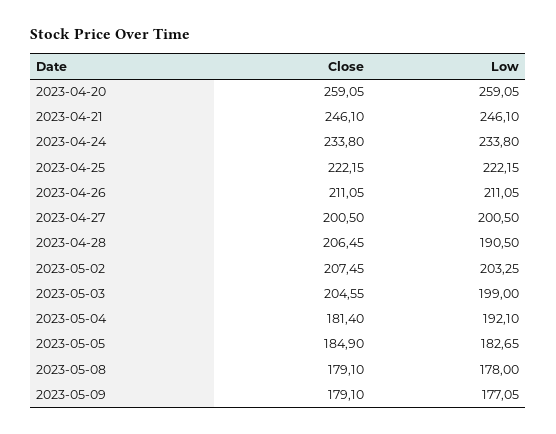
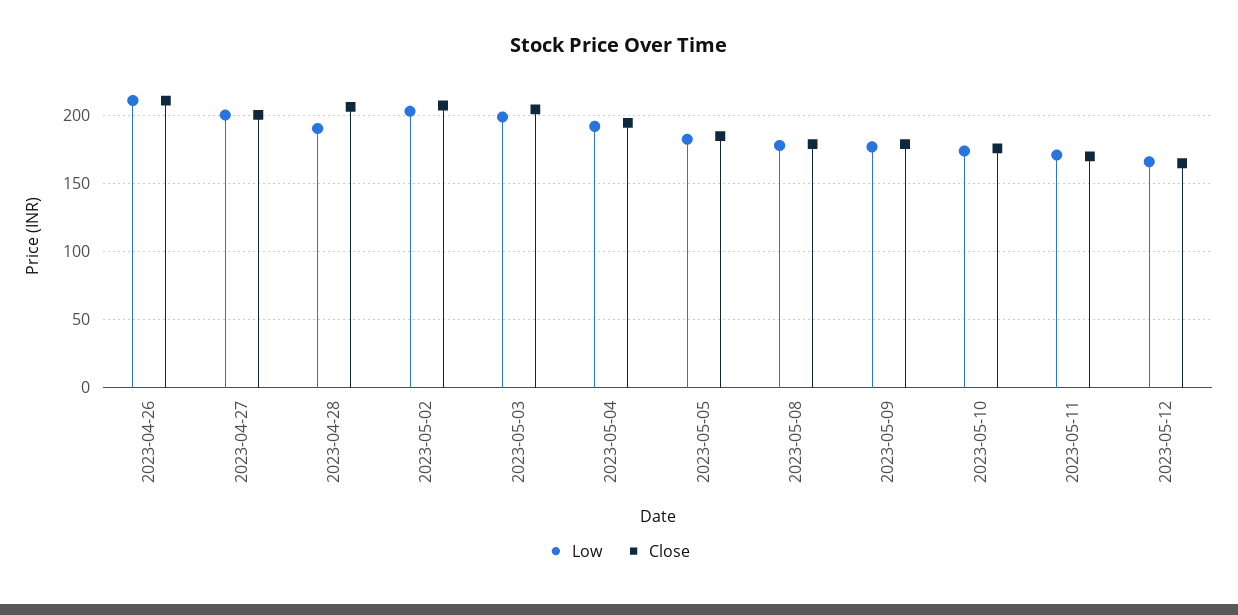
Close, 2023-04-20: 259.05 -> none
Low, 2023-04-20: 259.05 -> none
Close, 2023-04-21: 246.1 -> none
Low, 2023-04-21: 246.1 -> none
Close, 2023-04-24: 233.8 -> none
Low, 2023-04-24: 233.8 -> none
Close, 2023-04-25: 222.15 -> none
Low, 2023-04-25: 222.15 -> none
Close, 2023-05-04: 181.4 -> 195
Low, 2023-05-10: none -> 175
Close, 2023-05-10: none -> 175
Low, 2023-05-11: none -> 170
Close, 2023-05-11: none -> 170
Low, 2023-05-12: none -> 165
Close, 2023-05-12: none -> 165

